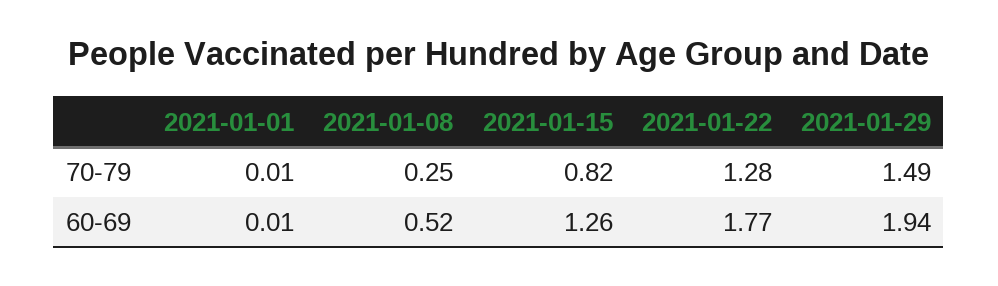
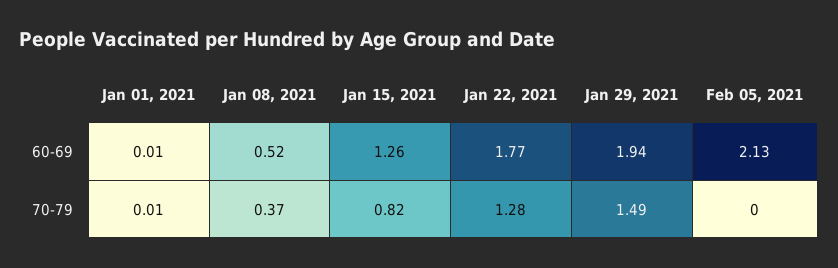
2021-01-08, 70-79: 0.25 -> 0.37
Feb 05, 2021, 60-69: none -> 2.13
Feb 05, 2021, 70-79: none -> 0

